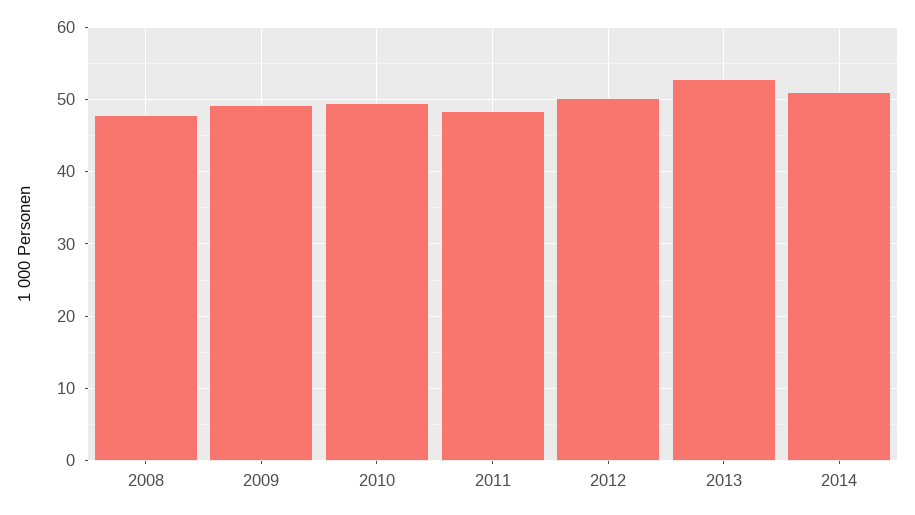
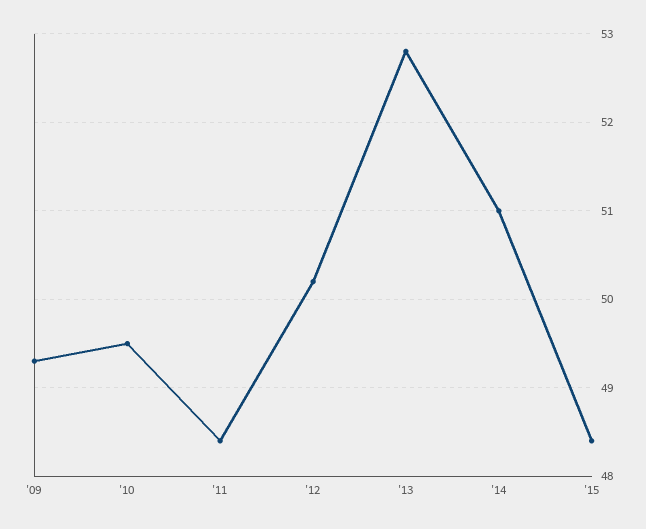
2008: 48 -> none
'15: none -> 48.4

